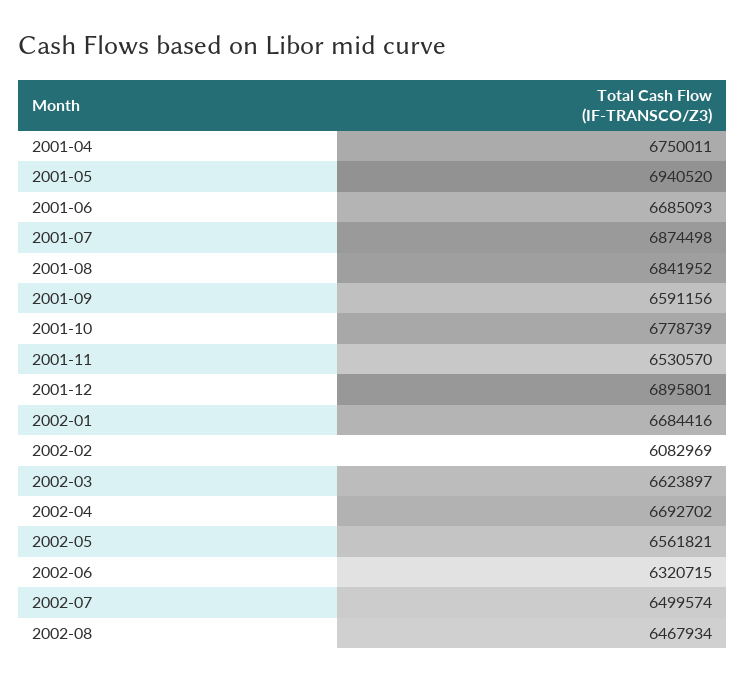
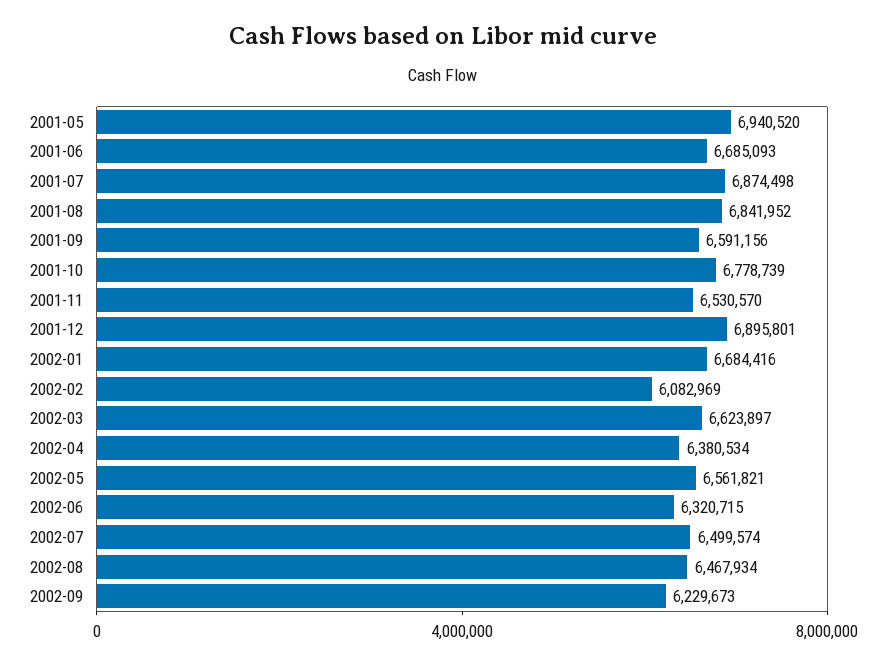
2001-04: 6750011 -> none
2002-04: 6692702 -> 6380534
2002-09: none -> 6229673

